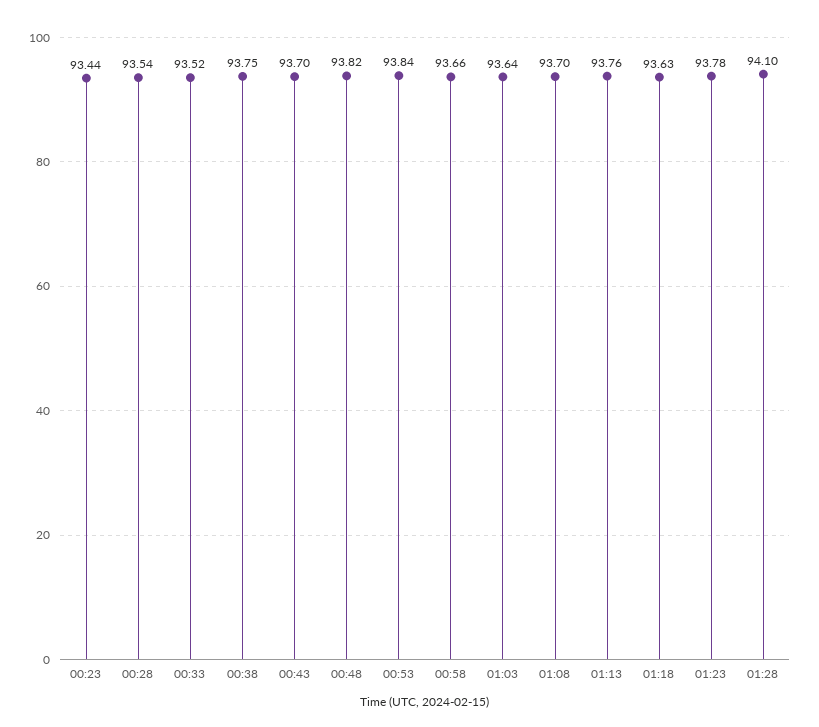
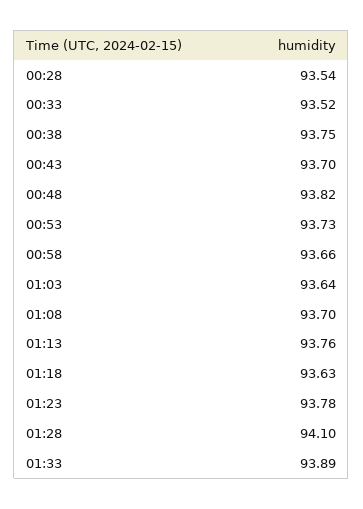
00:23: 93.44 -> none
00:53: 93.84 -> 93.73
01:33: none -> 93.89

